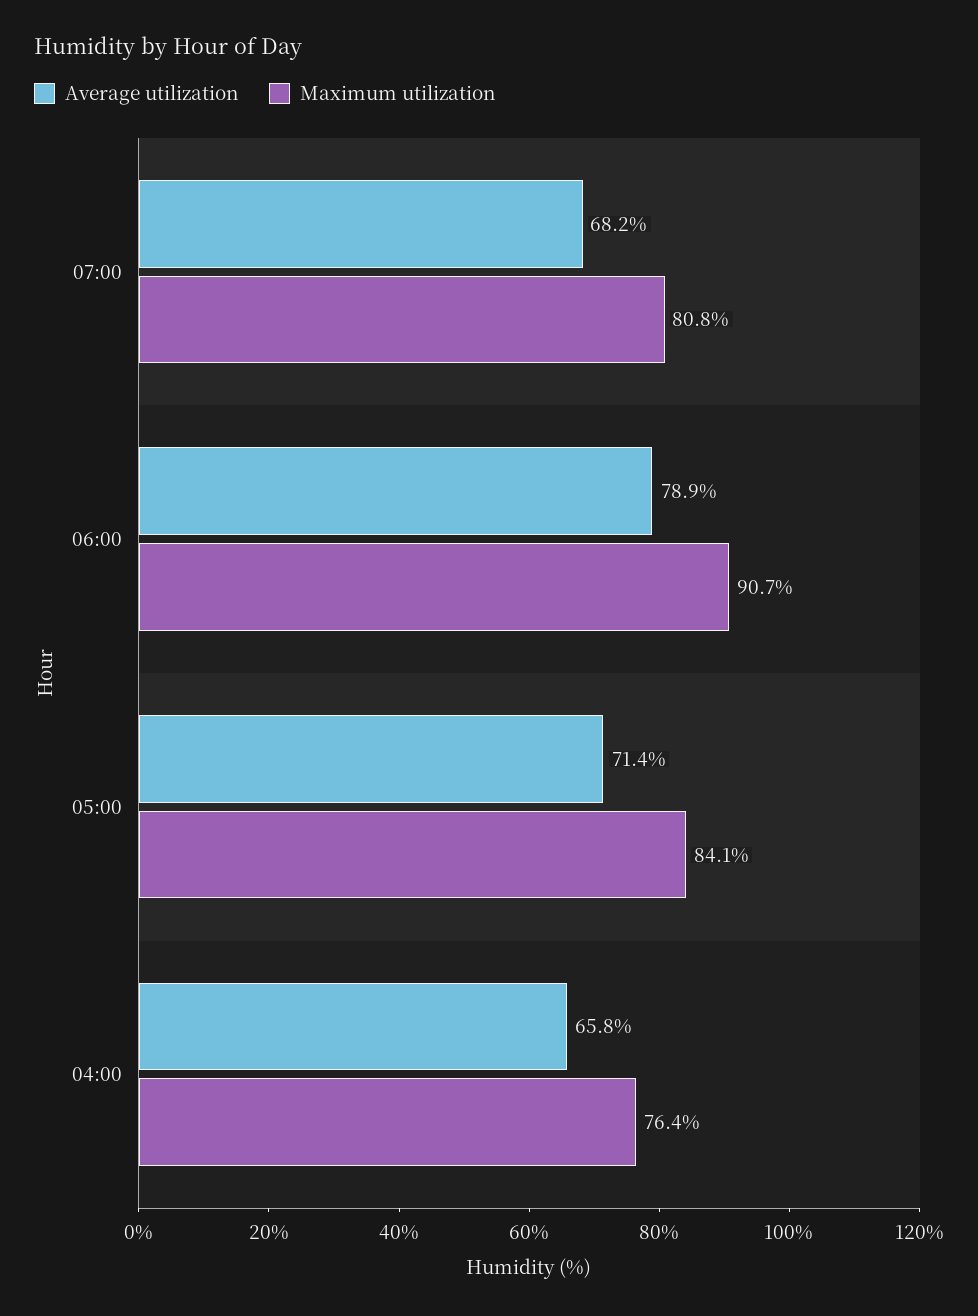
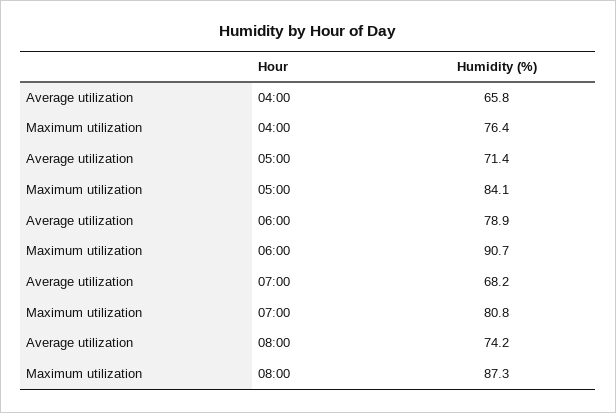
Average utilization, 08:00: none -> 74.2
Maximum utilization, 08:00: none -> 87.3

